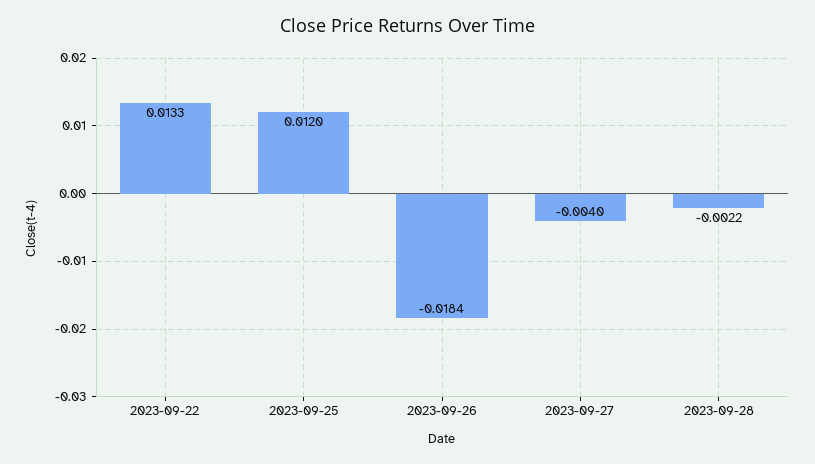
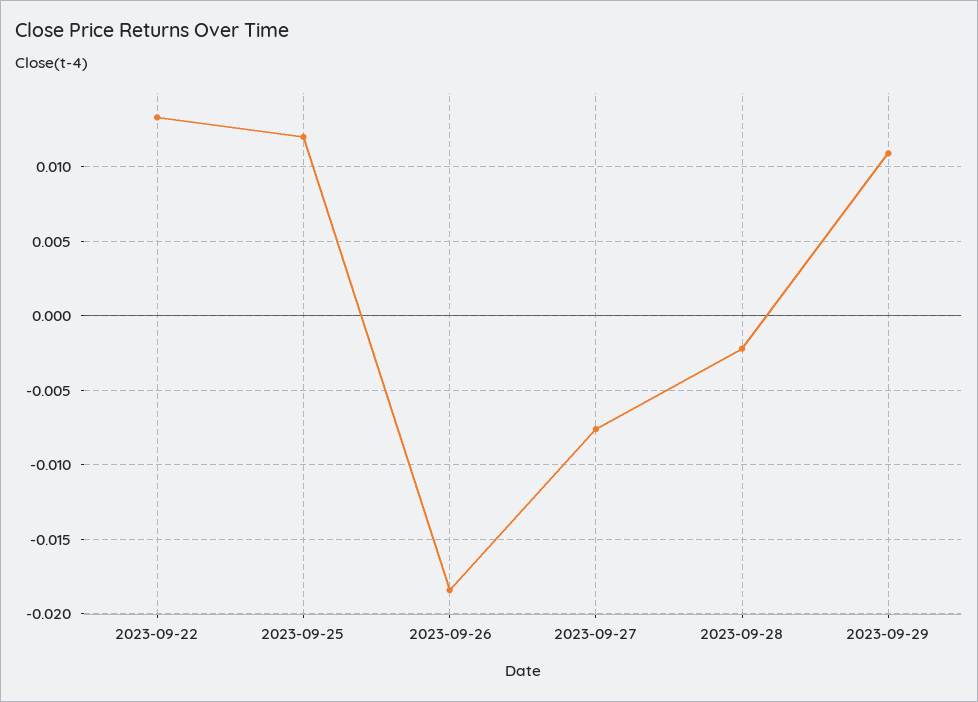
2023-09-27: -0.004 -> -0.0075
2023-09-29: none -> 0.011

